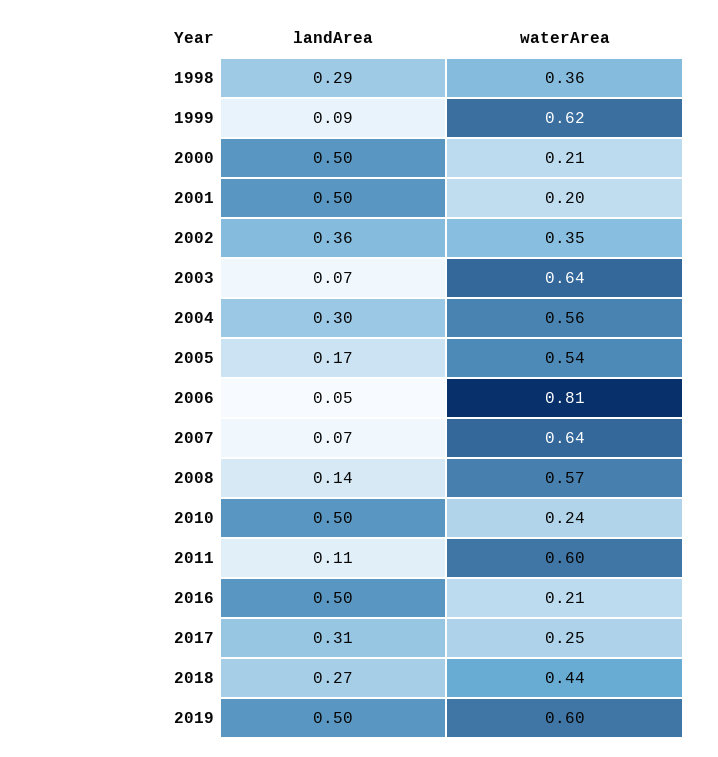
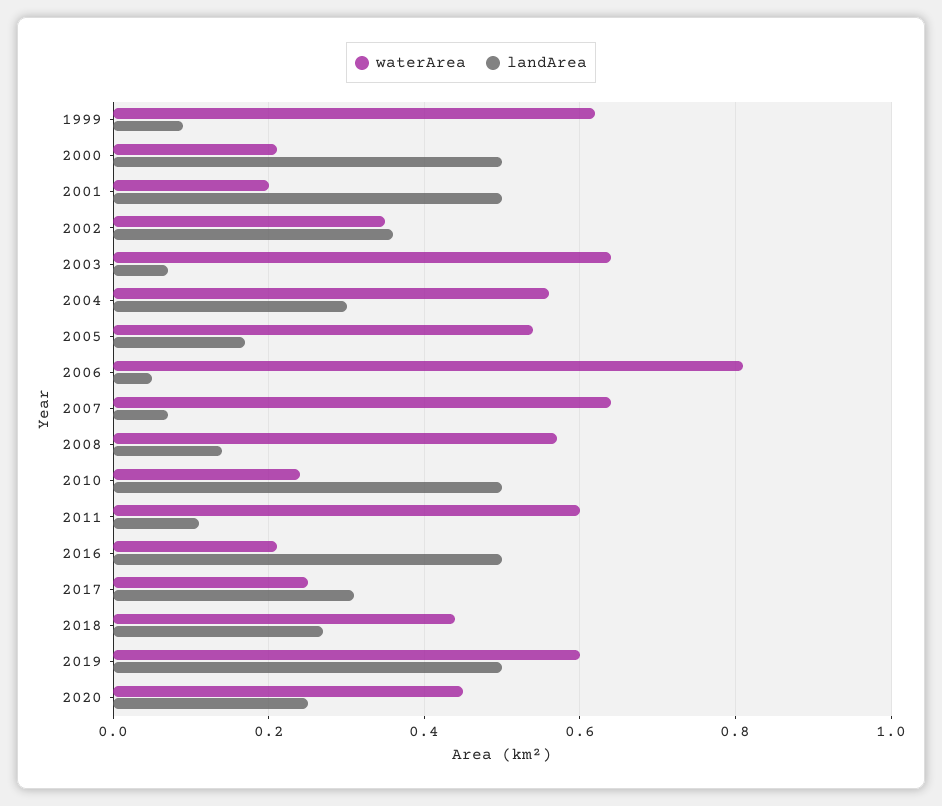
landArea, 1998: 0.29 -> none
waterArea, 1998: 0.36 -> none
waterArea, 2020: none -> 0.45
landArea, 2020: none -> 0.25

